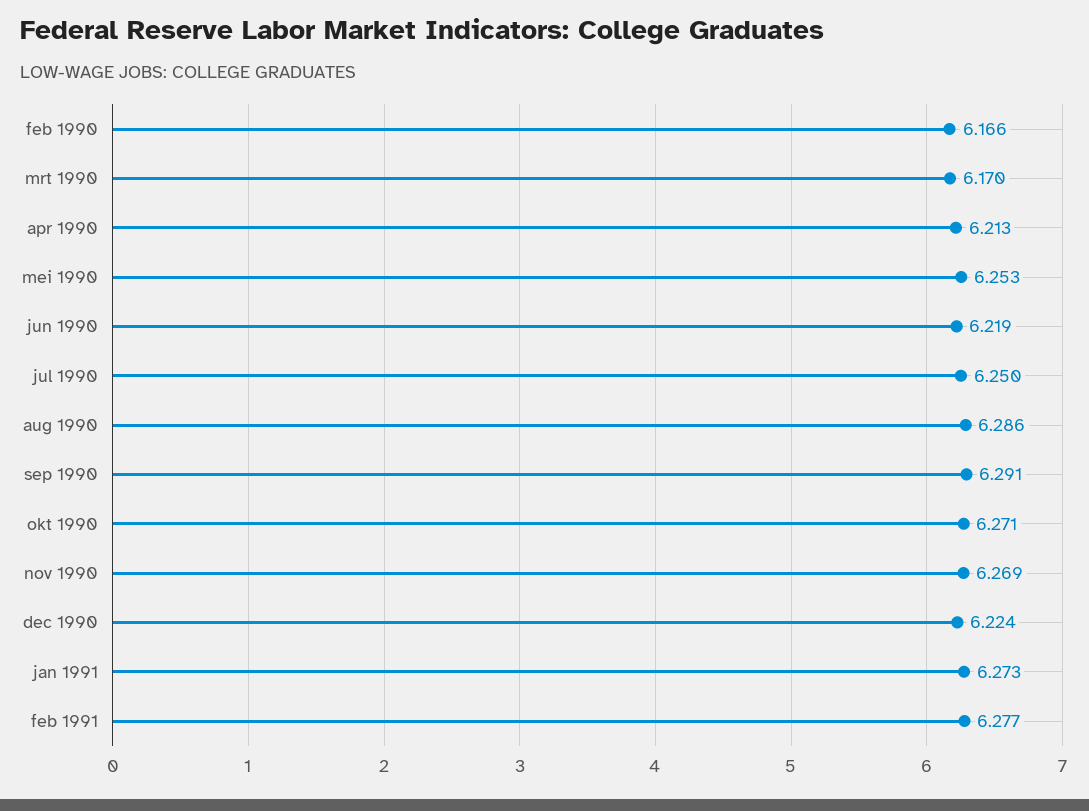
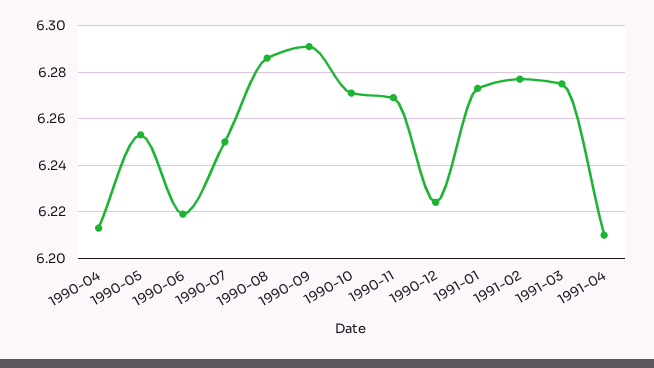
feb 1990: 6.166 -> none
mrt 1990: 6.17 -> none
1991-03: none -> 6.275
1991-04: none -> 6.21

